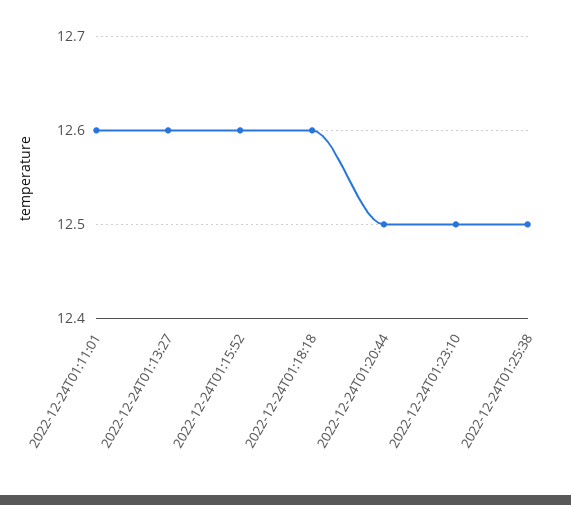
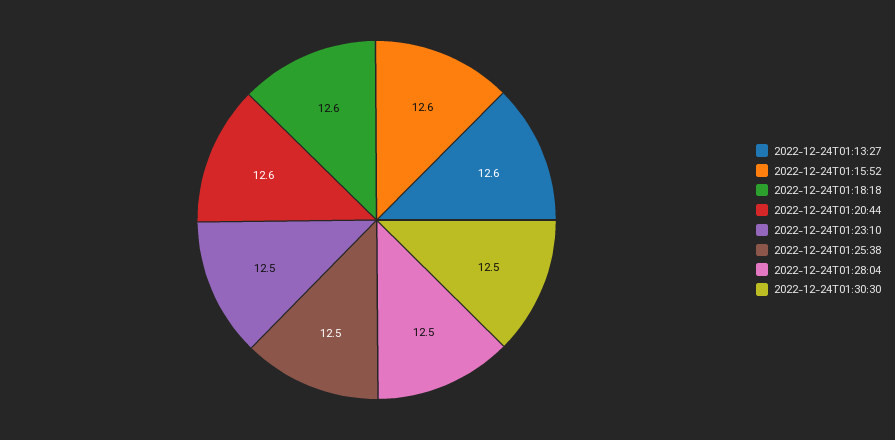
2022-12-24T01:11:01: 12.6 -> none
2022-12-24T01:20:44: 12.5 -> 12.6
2022-12-24T01:28:04: none -> 12.5
2022-12-24T01:30:30: none -> 12.5

